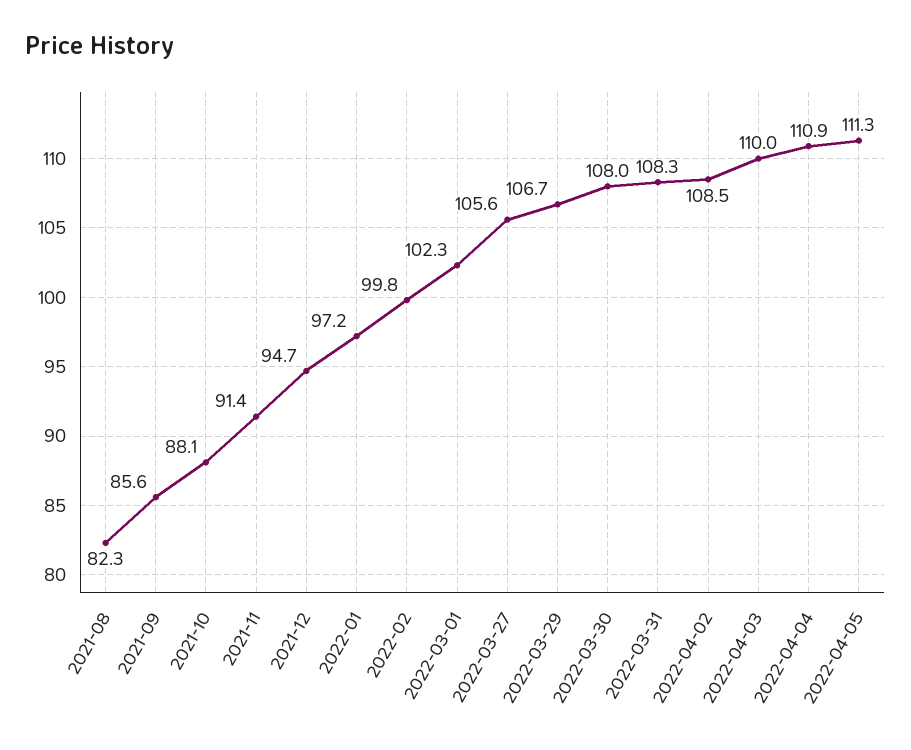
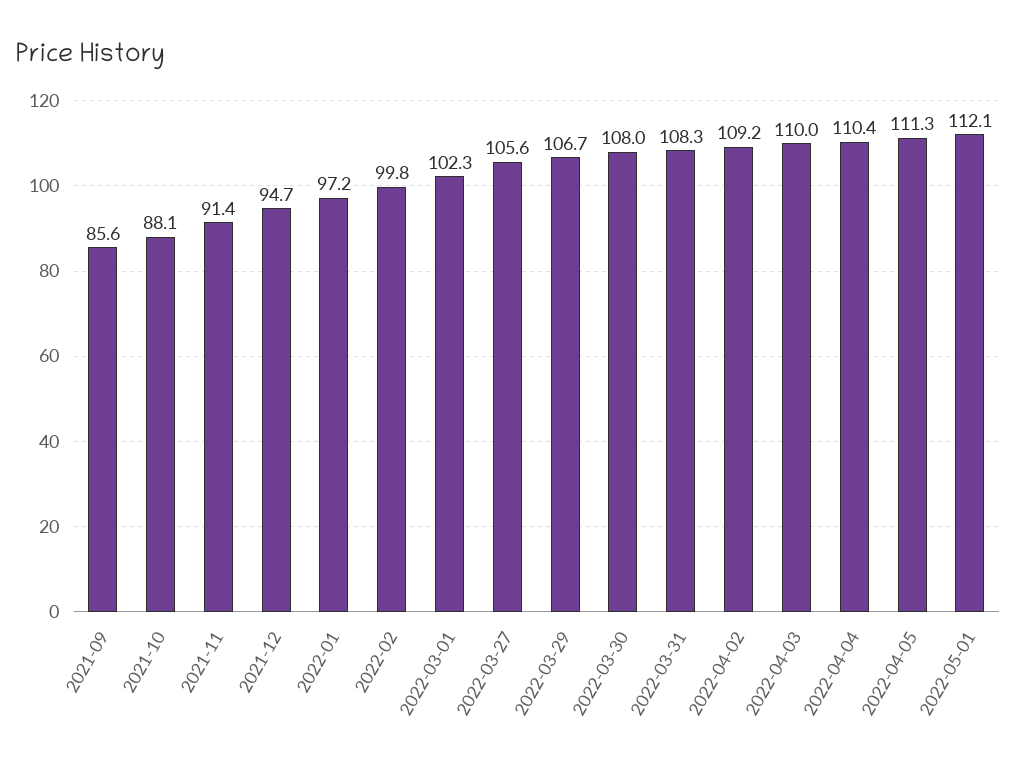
2021-08: 82.3 -> none
2022-04-02: 108.5 -> 109.2
2022-04-04: 110.9 -> 110.4
2022-05-01: none -> 112.1

